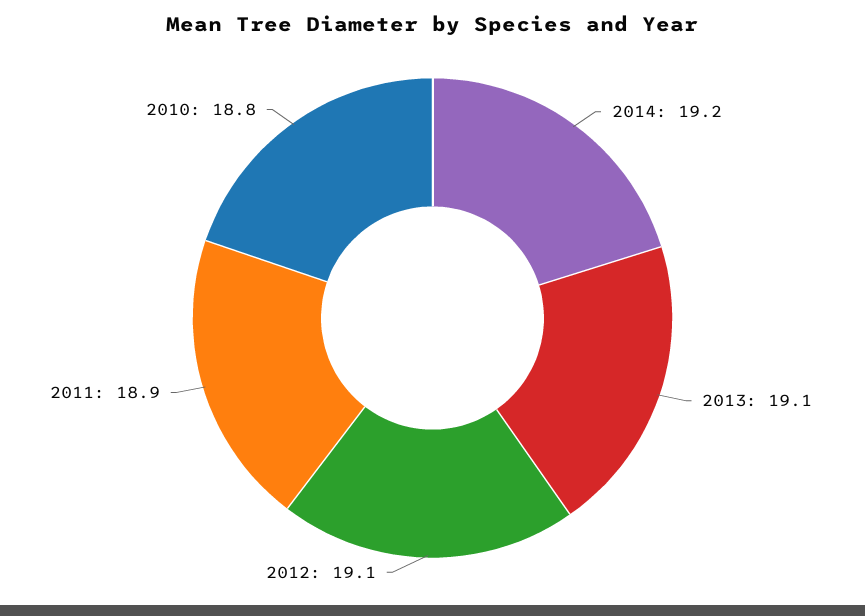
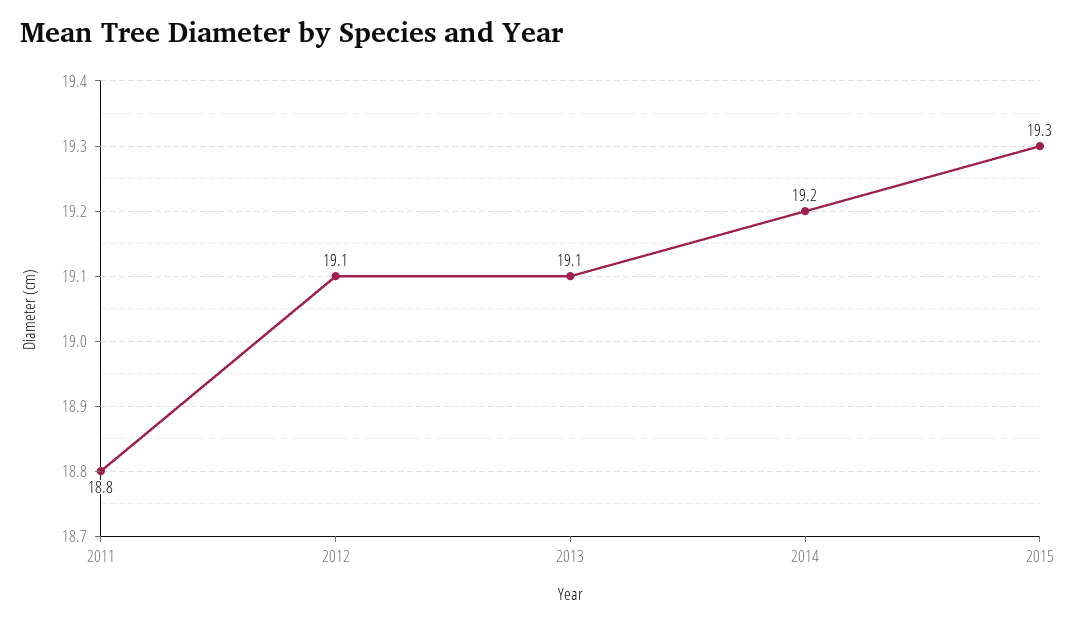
2011: 18.9 -> 18.8
2010: 18.8 -> none
2015: none -> 19.3

